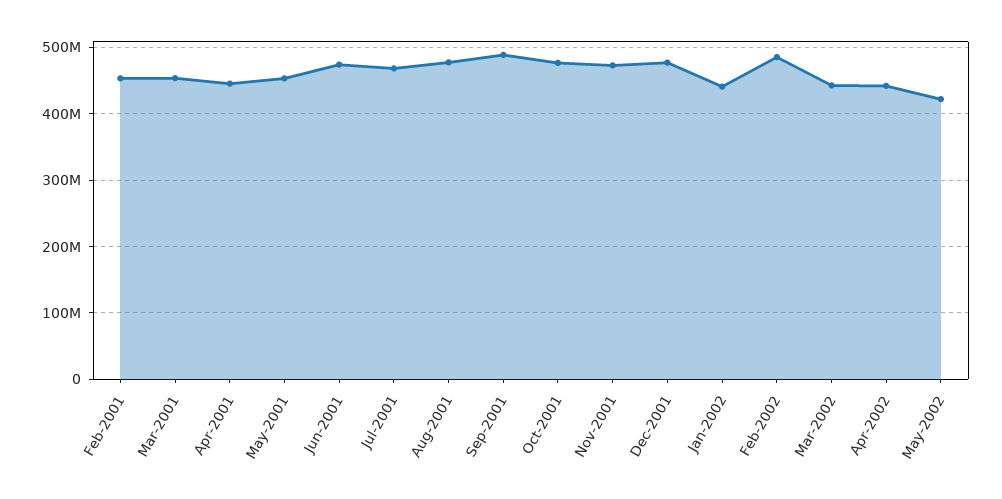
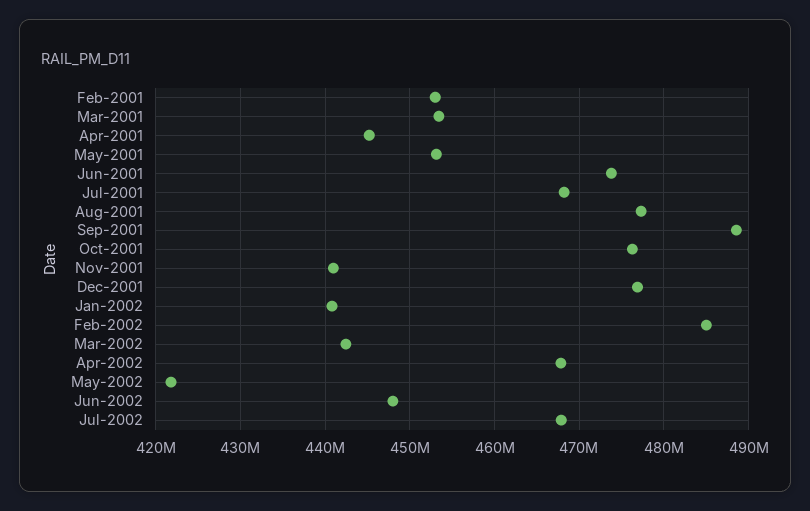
Nov-2001: 470000000 -> 441000000
Apr-2002: 440000000 -> 468000000
Jun-2002: none -> 448000000
Jul-2002: none -> 468000000

